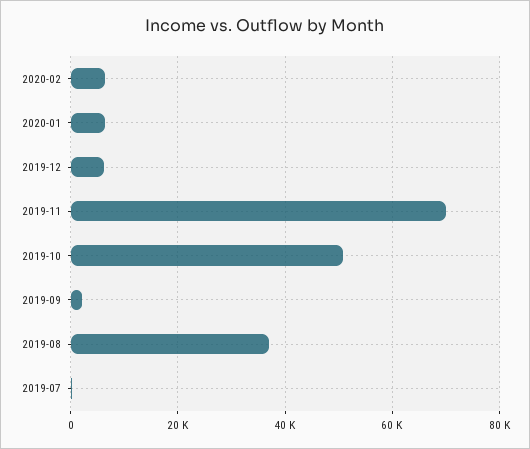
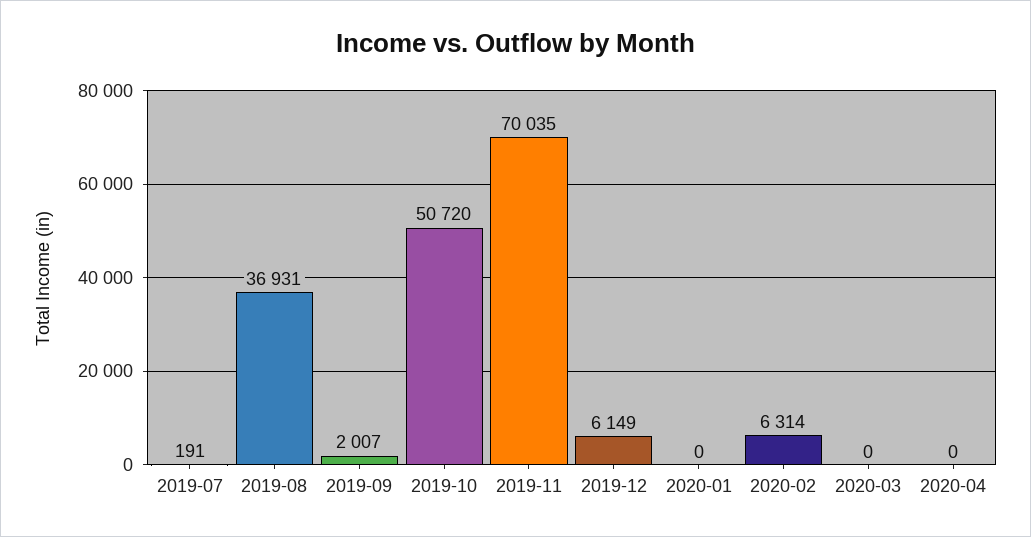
2020-01: 6000 -> 0
2020-03: none -> 0
2020-04: none -> 0

